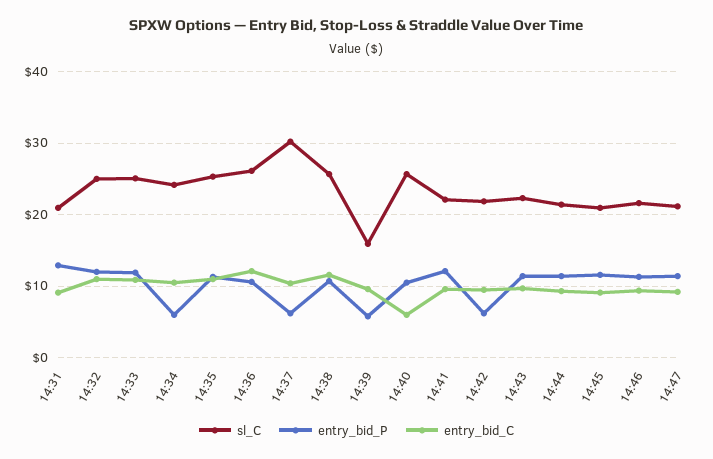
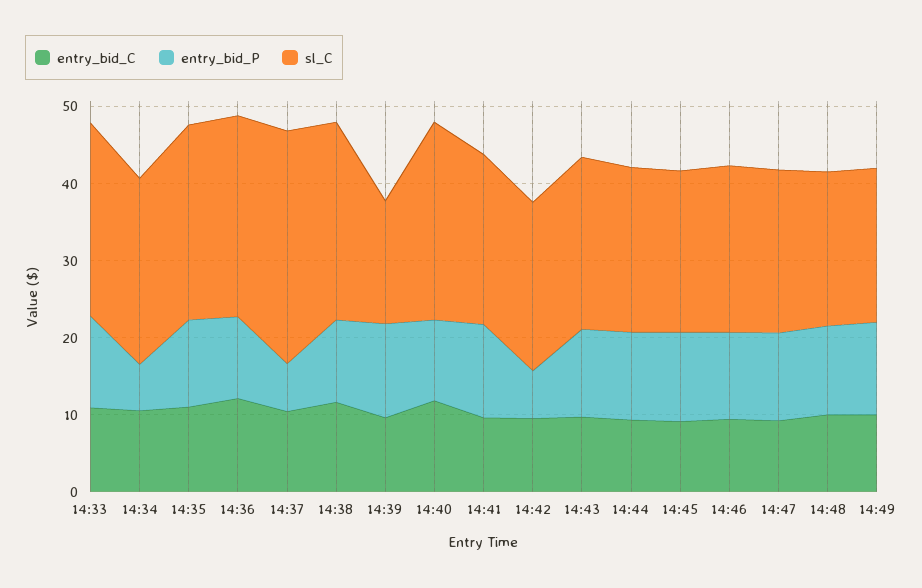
sl_C, 14:31: 21 -> none
entry_bid_P, 14:31: 13 -> none
entry_bid_C, 14:31: 9 -> none
sl_C, 14:32: 25 -> none
entry_bid_P, 14:32: 12 -> none
entry_bid_C, 14:32: 11 -> none
entry_bid_P, 14:39: 6 -> 12
entry_bid_C, 14:40: 6 -> 12
entry_bid_C, 14:48: none -> 10
entry_bid_P, 14:48: none -> 12
sl_C, 14:48: none -> 20
entry_bid_C, 14:49: none -> 10
entry_bid_P, 14:49: none -> 12
sl_C, 14:49: none -> 20

